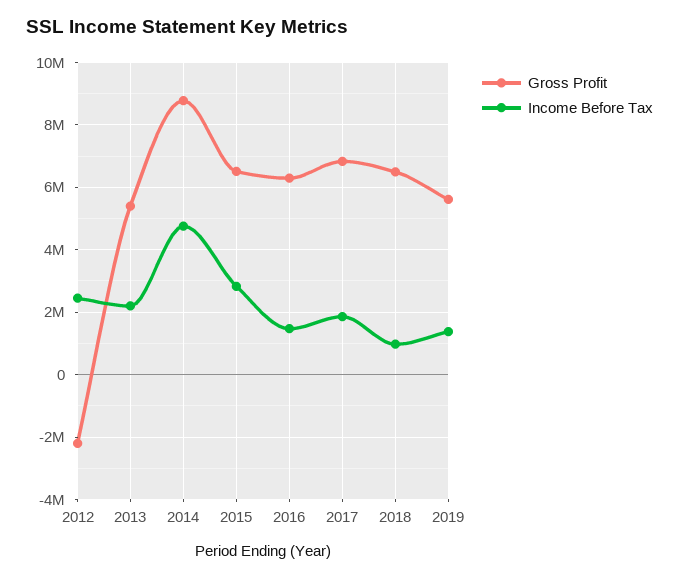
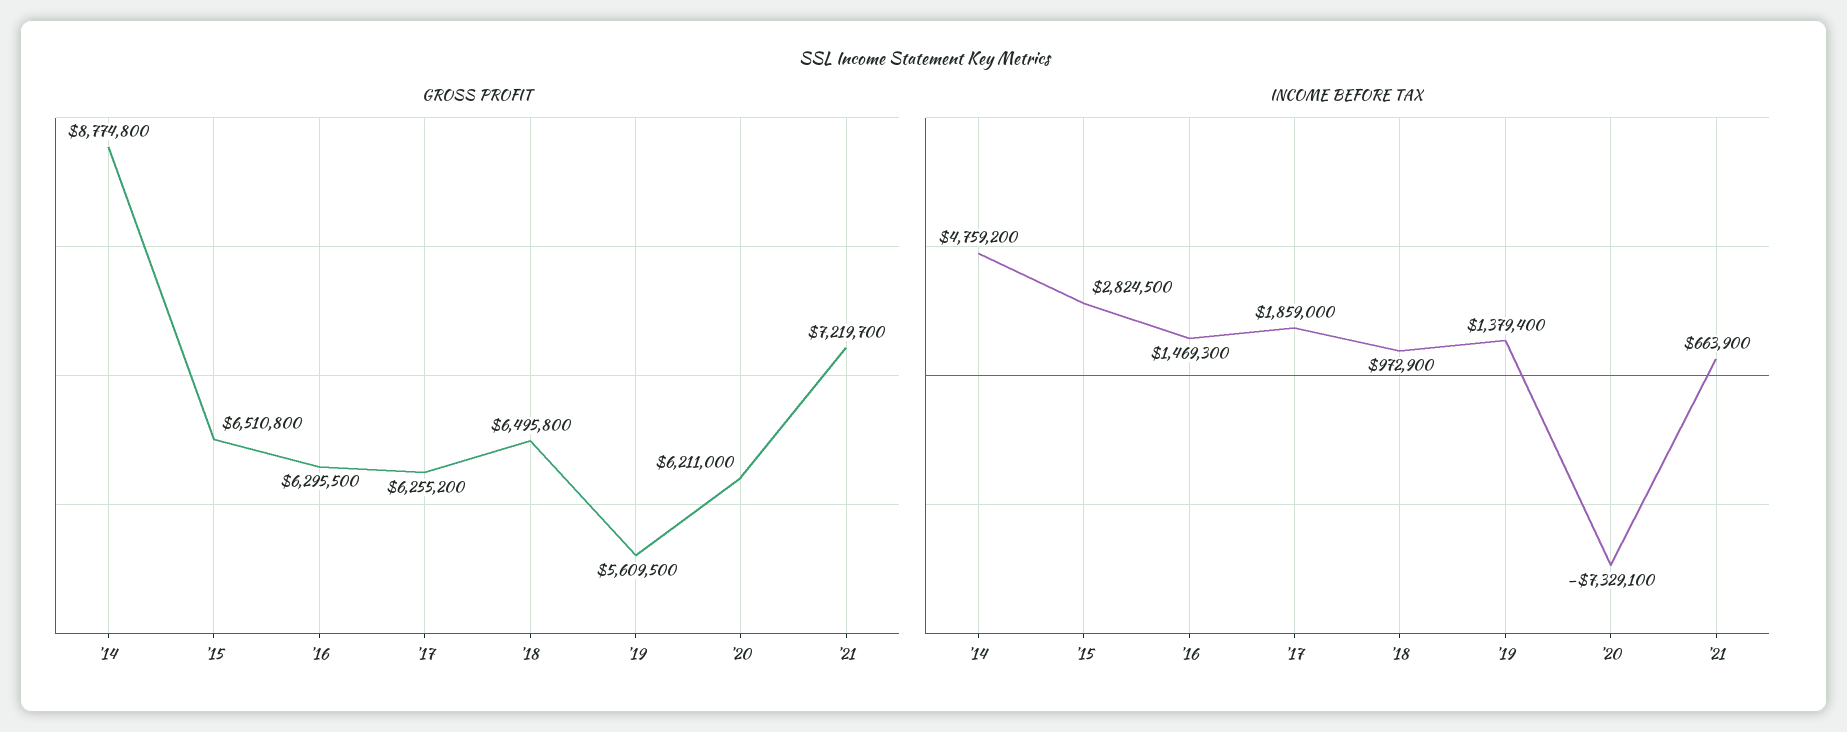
Gross Profit, 2012: -2200000 -> none
Income Before Tax, 2012: 2400000 -> none
Gross Profit, 2013: 5400000 -> none
Income Before Tax, 2013: 2200000 -> none
Gross Profit, 2017: 6800000 -> 6255200
Gross Profit, '20: none -> 6211000
Gross Profit, '21: none -> 7219700
Income Before Tax, '20: none -> -7329100
Income Before Tax, '21: none -> 663900

